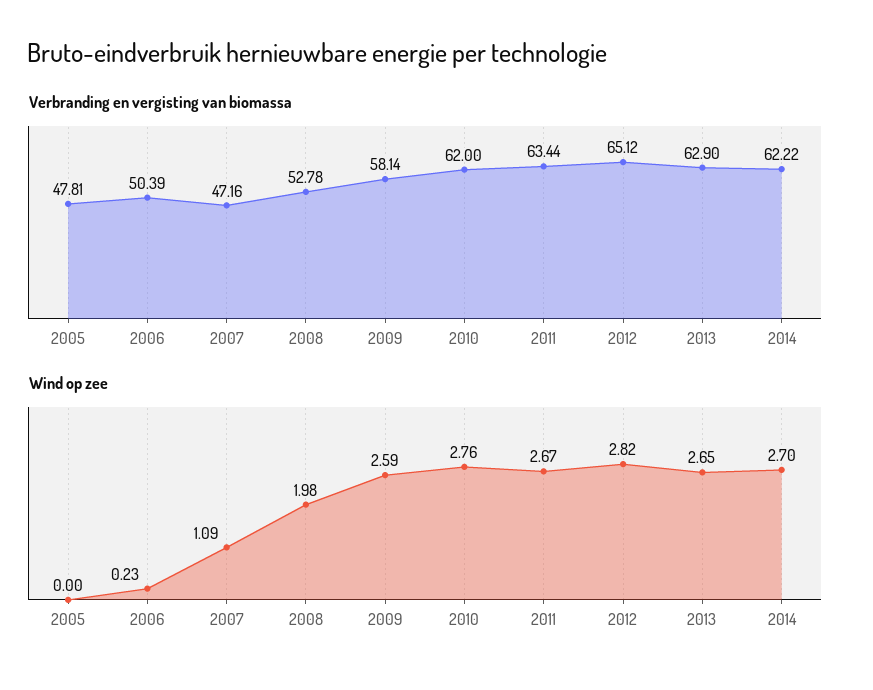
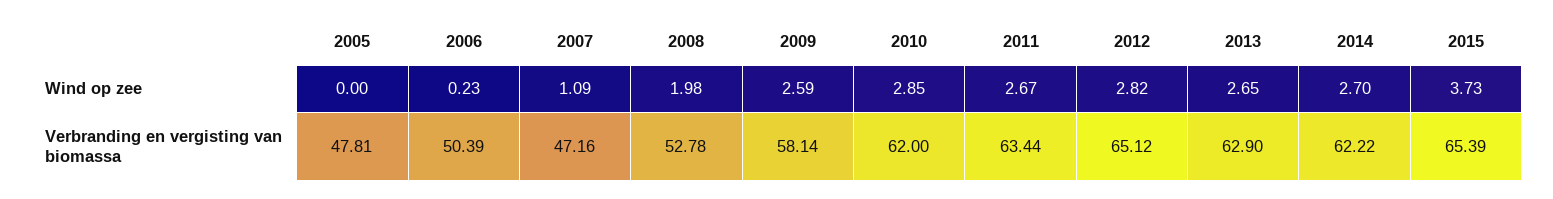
Wind op zee, 2010: 2.76 -> 2.85
Wind op zee, 2015: none -> 3.73
Verbranding en vergisting van biomassa, 2015: none -> 65.39

